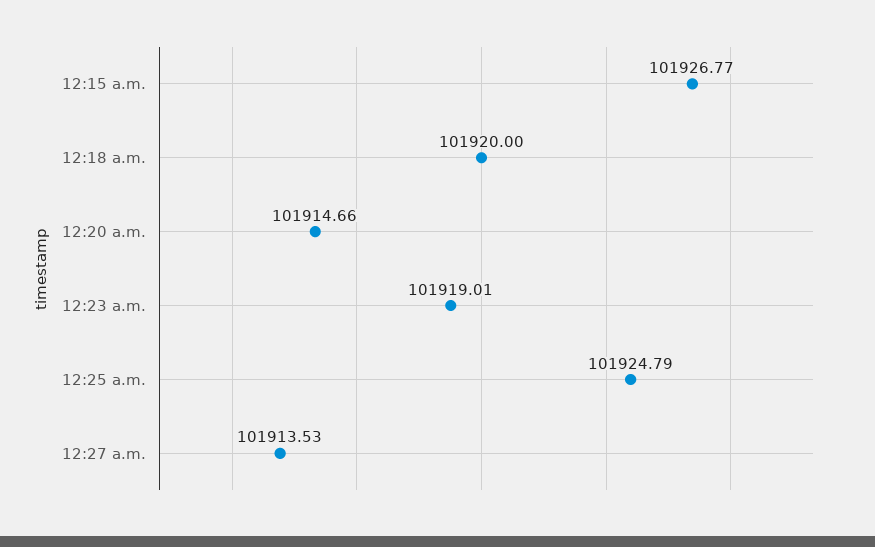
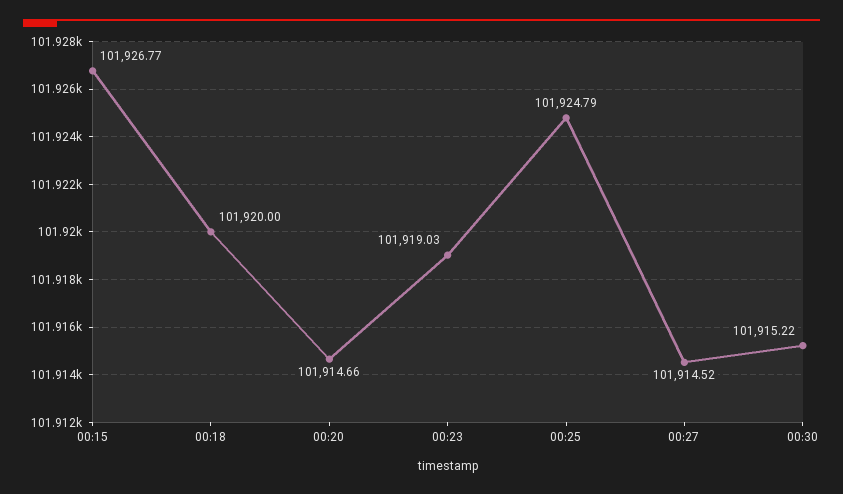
12:23 a.m.: 101919.01 -> 101919.03
12:27 a.m.: 101913.53 -> 101914.52
00:30: none -> 101915.22

